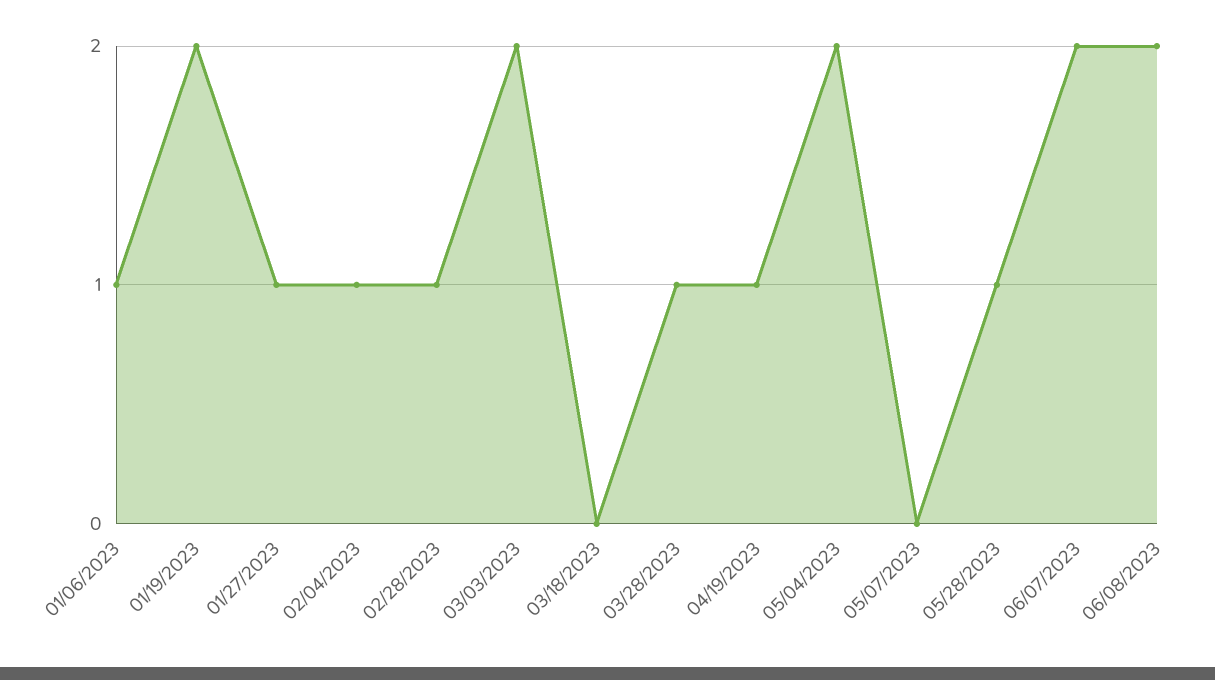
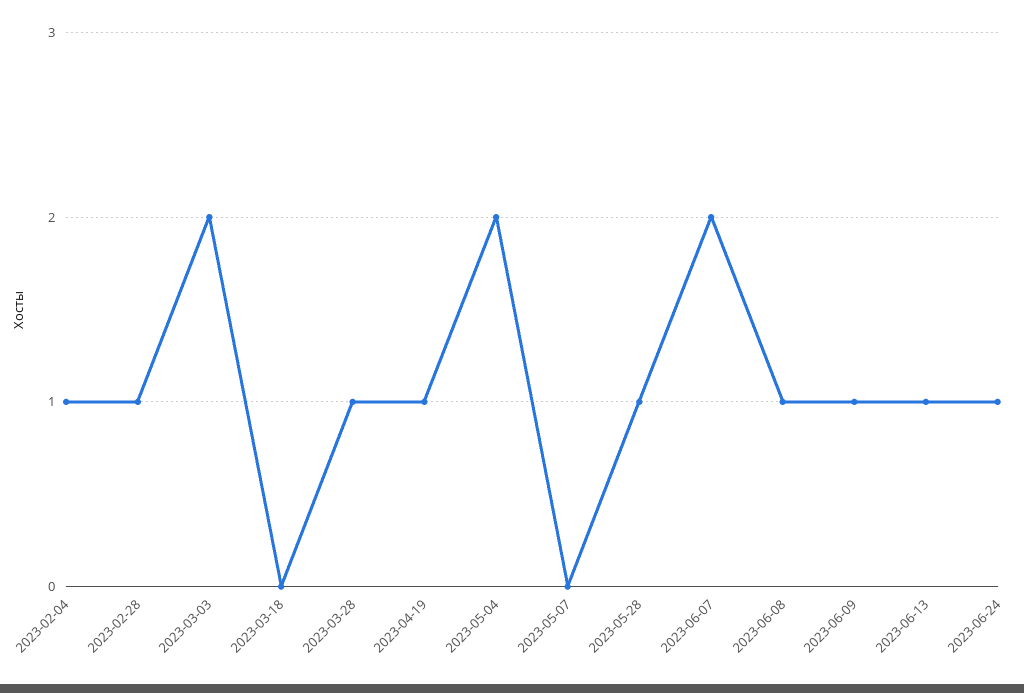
01/06/2023: 1 -> none
01/19/2023: 2 -> none
01/27/2023: 1 -> none
06/08/2023: 2 -> 1
2023-06-09: none -> 1
2023-06-13: none -> 1
2023-06-24: none -> 1

